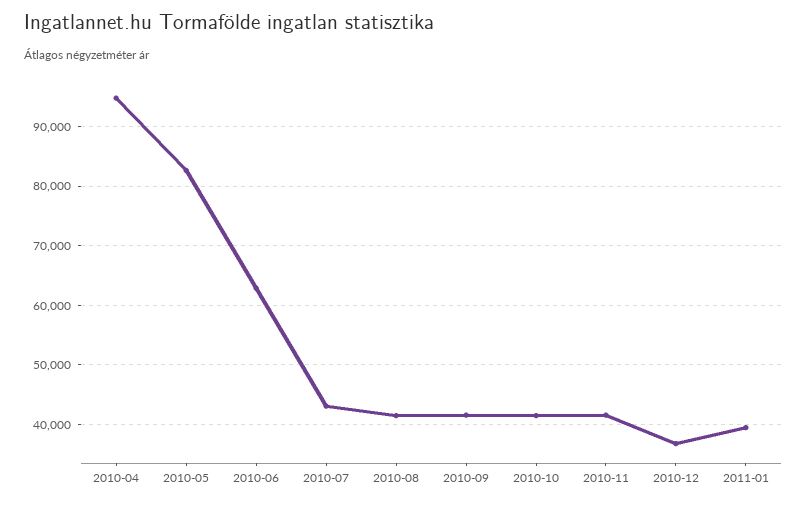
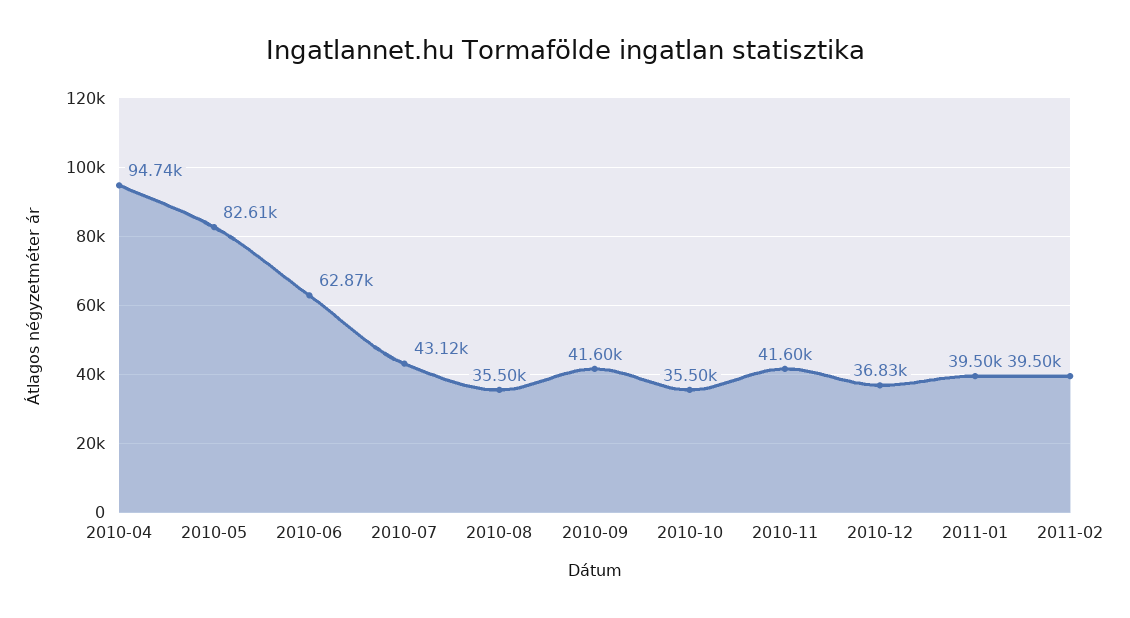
2010-08: 42000 -> 35500
2010-10: 42000 -> 35500
2011-02: none -> 39500

